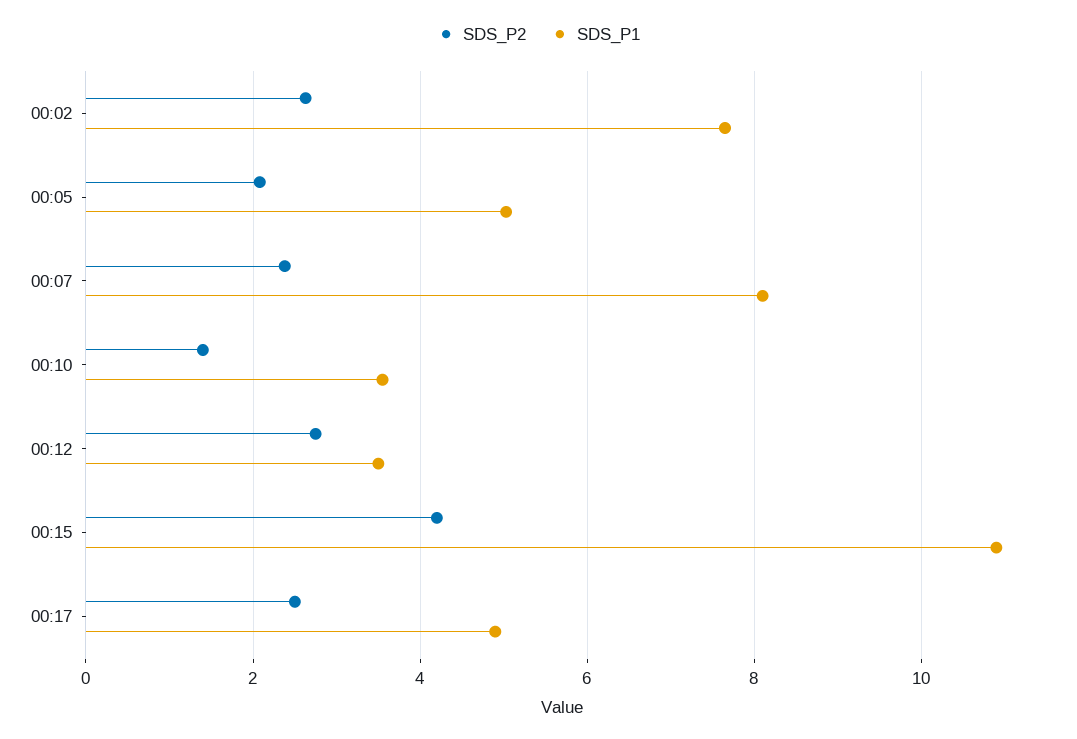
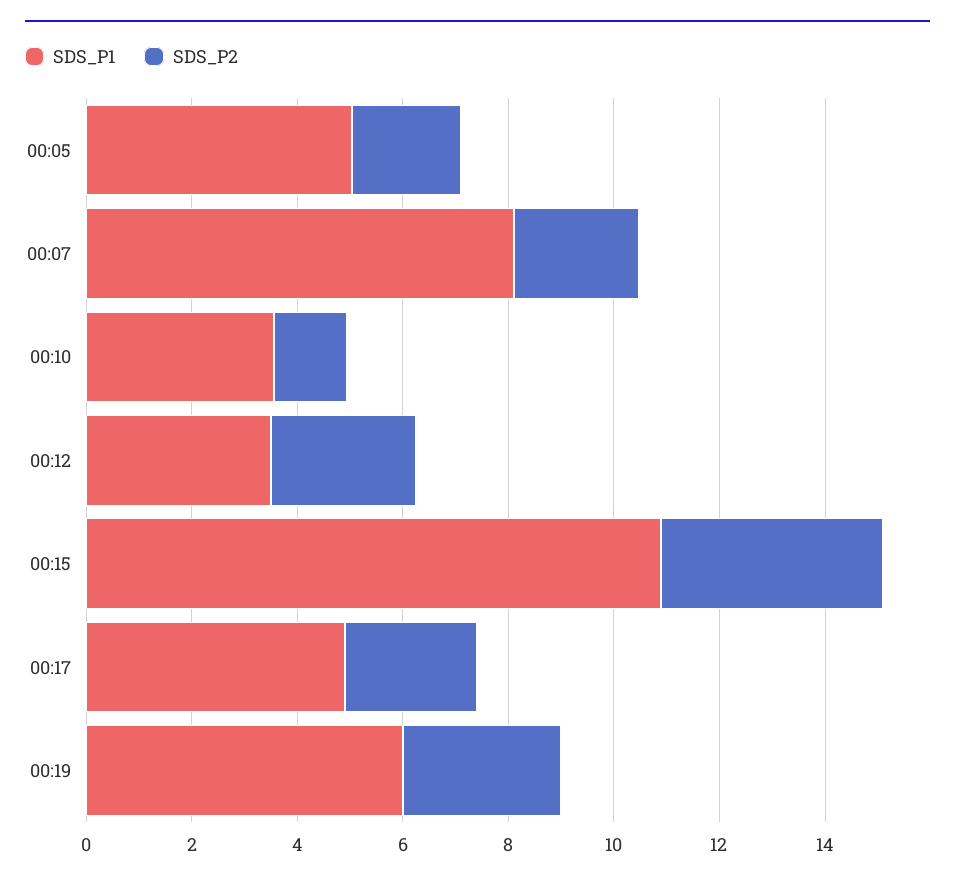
SDS_P2, 00:02: 2.6 -> none
SDS_P1, 00:02: 7.6 -> none
SDS_P1, 00:19: none -> 6
SDS_P2, 00:19: none -> 3

